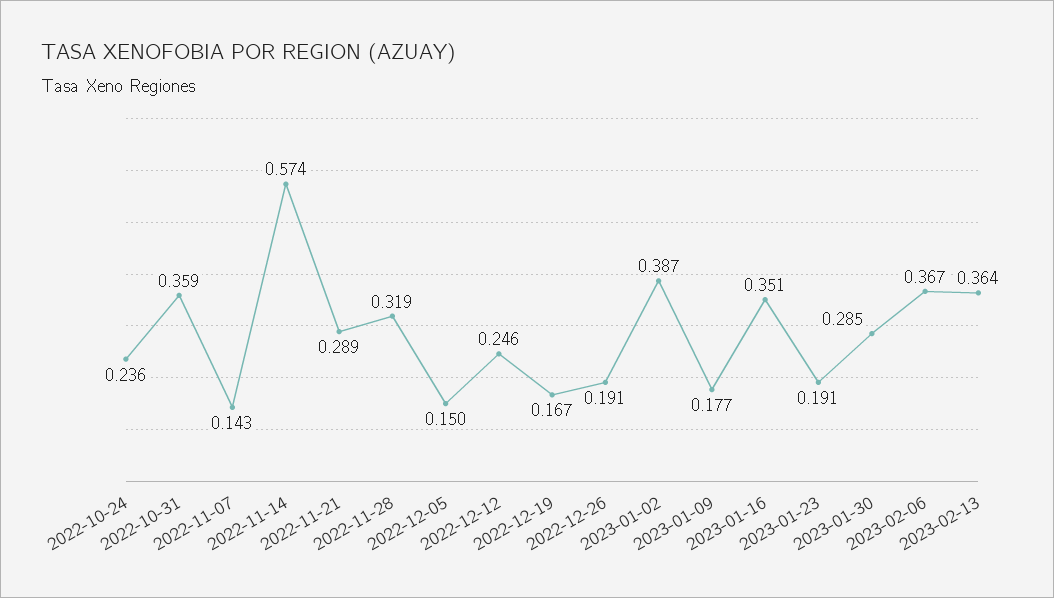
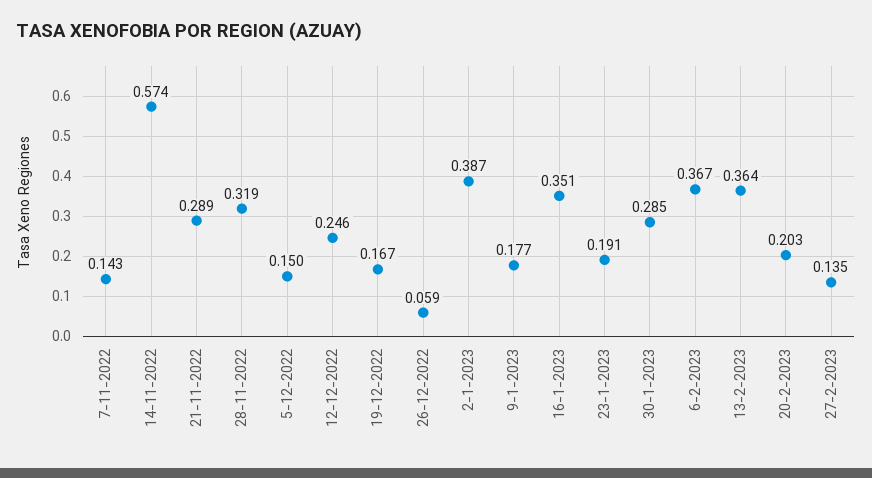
2022-10-24: 0.236 -> none
2022-10-31: 0.359 -> none
2022-12-26: 0.191 -> 0.059
20-2-2023: none -> 0.203
27-2-2023: none -> 0.135

